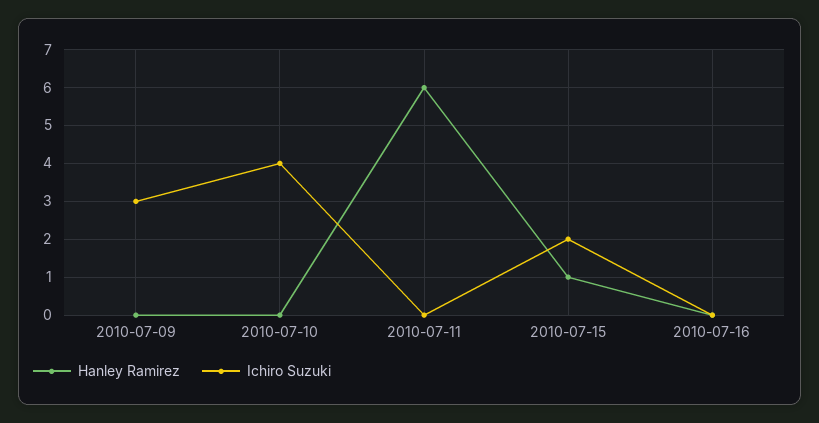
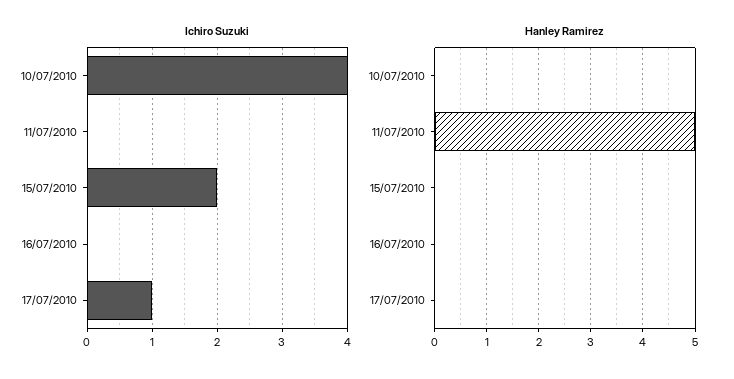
Hanley Ramirez, 2010-07-09: 0 -> none
Ichiro Suzuki, 2010-07-09: 3 -> none
Hanley Ramirez, 2010-07-11: 6 -> 5
Hanley Ramirez, 2010-07-15: 1 -> 0
Ichiro Suzuki, 17/07/2010: none -> 1
Hanley Ramirez, 17/07/2010: none -> 0

